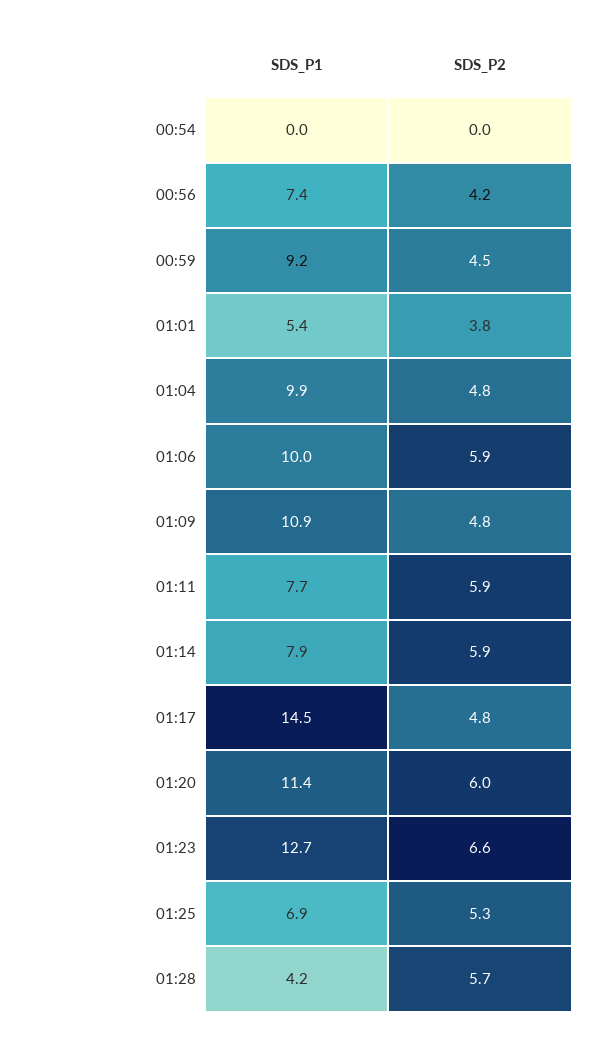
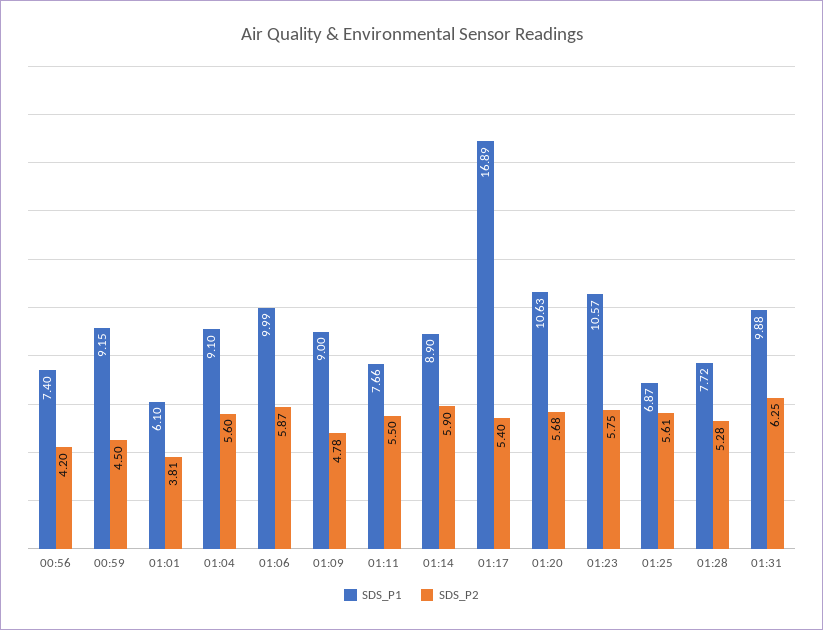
SDS_P1, 00:54: 0 -> none
SDS_P2, 00:54: 0 -> none
SDS_P1, 01:01: 5.4 -> 6.1
SDS_P1, 01:04: 9.9 -> 9.1
SDS_P2, 01:04: 4.8 -> 5.6
SDS_P1, 01:09: 10.9 -> 9
SDS_P2, 01:11: 5.9 -> 5.5
SDS_P1, 01:14: 7.9 -> 8.9
SDS_P1, 01:17: 14.5 -> 16.89
SDS_P2, 01:17: 4.8 -> 5.4
SDS_P1, 01:20: 11.4 -> 10.63
SDS_P2, 01:20: 6 -> 5.68
SDS_P1, 01:23: 12.7 -> 10.57
SDS_P2, 01:23: 6.6 -> 5.75
SDS_P2, 01:25: 5.3 -> 5.61
SDS_P1, 01:28: 4.2 -> 7.72
SDS_P2, 01:28: 5.7 -> 5.28
SDS_P1, 01:31: none -> 9.88
SDS_P2, 01:31: none -> 6.25

